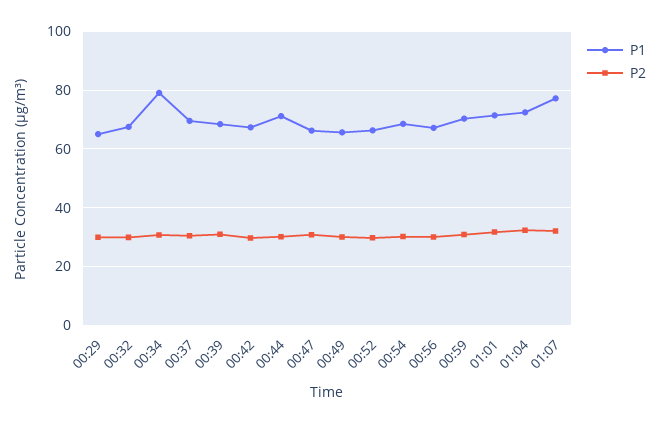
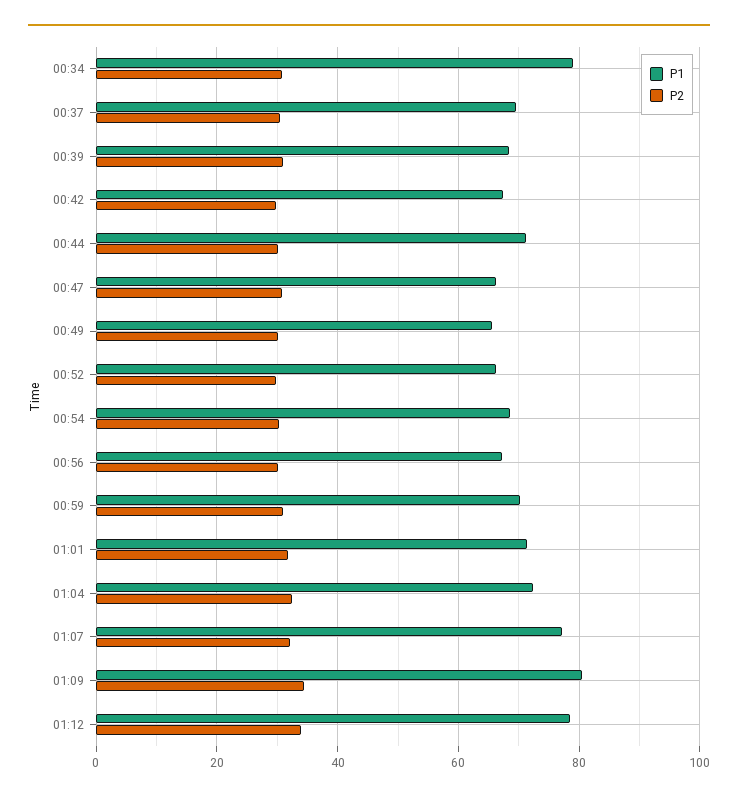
P1, 00:29: 65 -> none
P2, 00:29: 30 -> none
P1, 00:32: 67.5 -> none
P2, 00:32: 30 -> none
P1, 01:09: none -> 80
P2, 01:09: none -> 34
P1, 01:12: none -> 78
P2, 01:12: none -> 34

